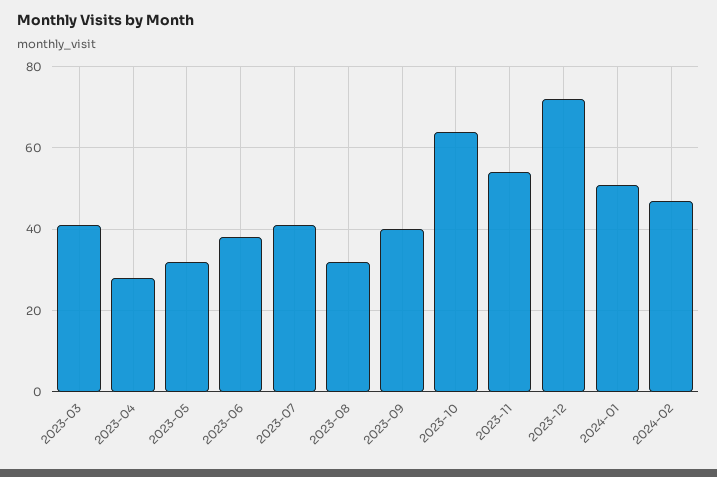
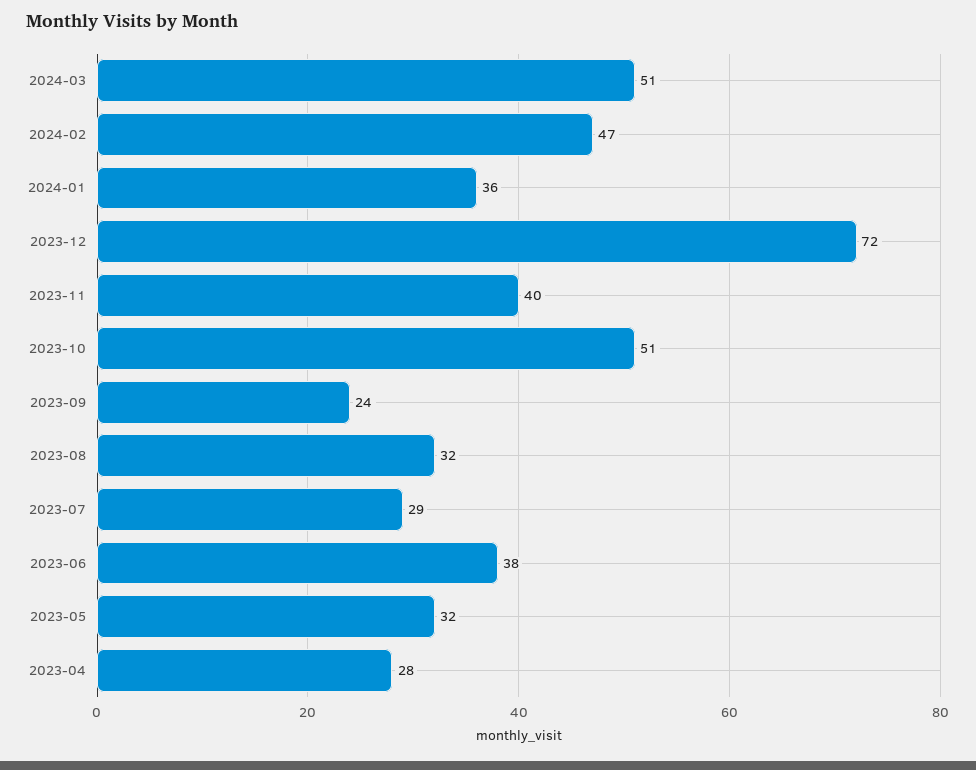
2023-03: 40 -> none
2023-07: 40 -> 29
2023-09: 40 -> 24
2023-10: 65 -> 51
2023-11: 55 -> 40
2024-01: 50 -> 36
2024-03: none -> 51

